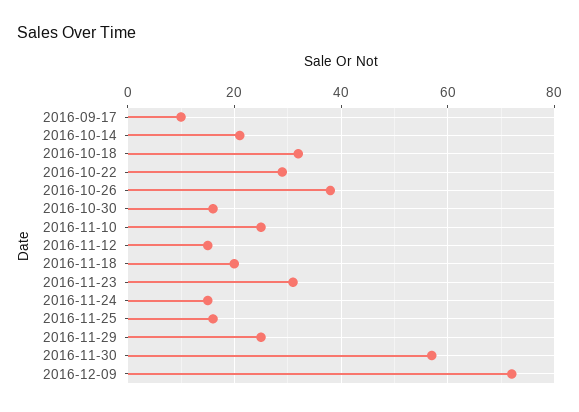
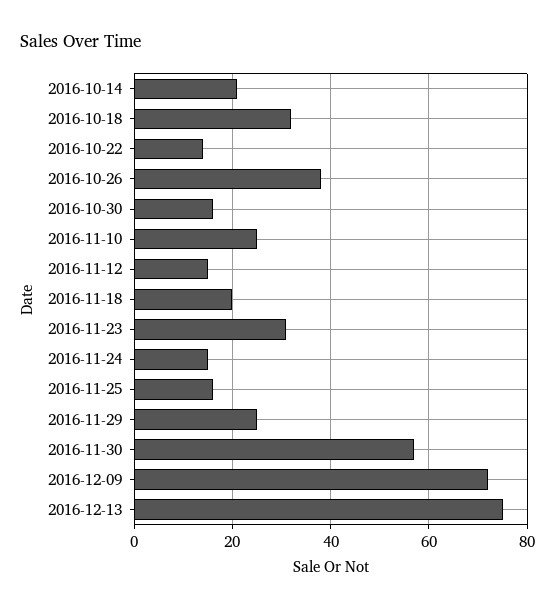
2016-09-17: 10 -> none
2016-10-22: 30 -> 15
2016-12-13: none -> 75

